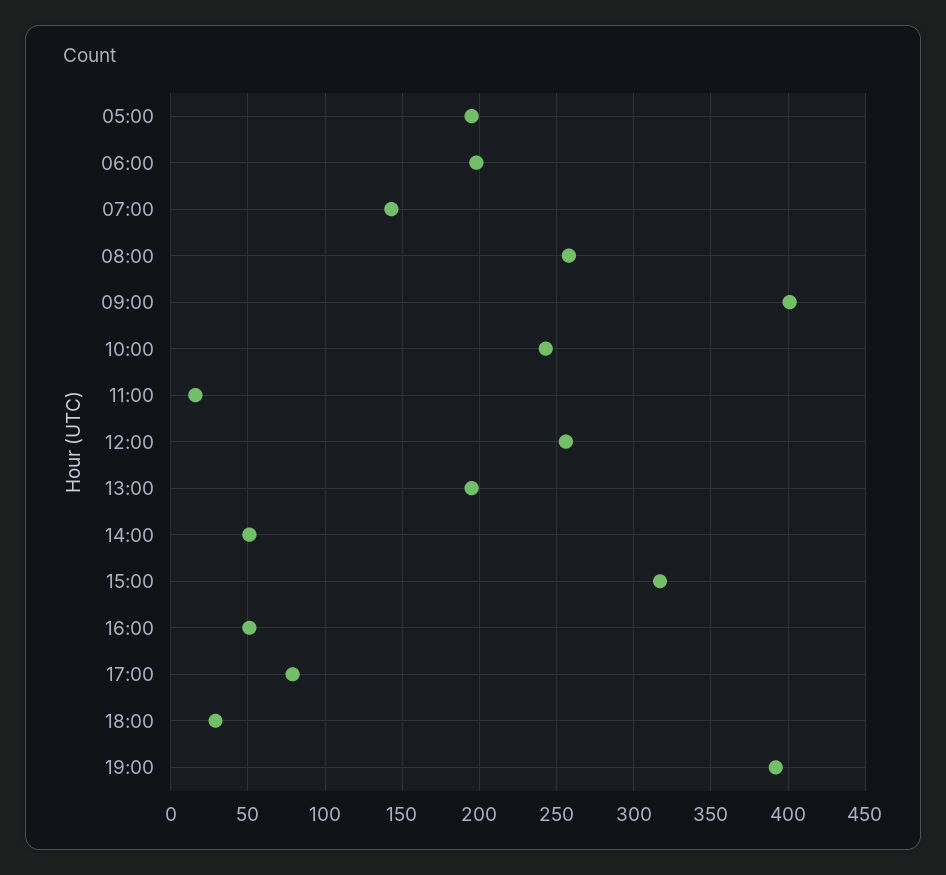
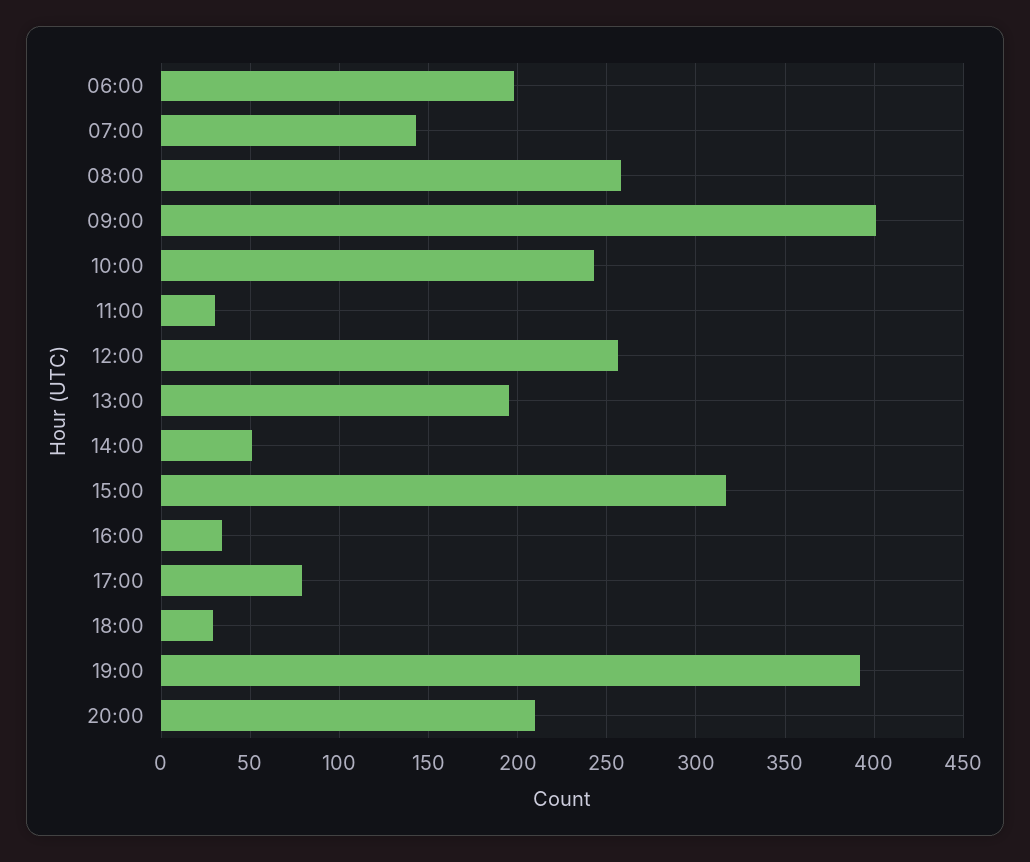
05:00: 195 -> none
11:00: 15 -> 30
16:00: 50 -> 35
20:00: none -> 210

